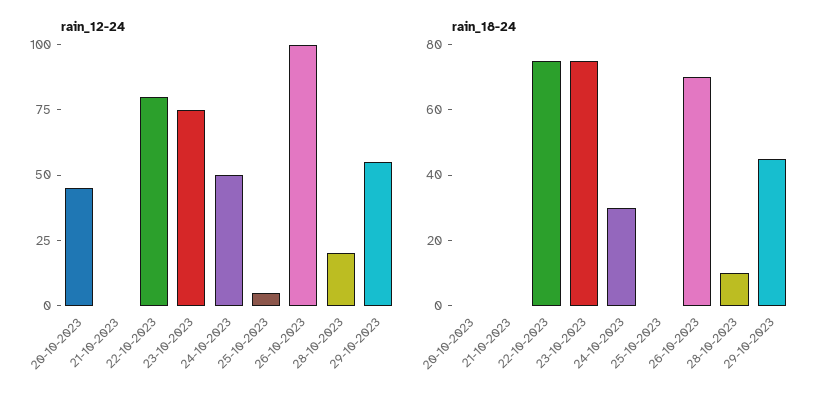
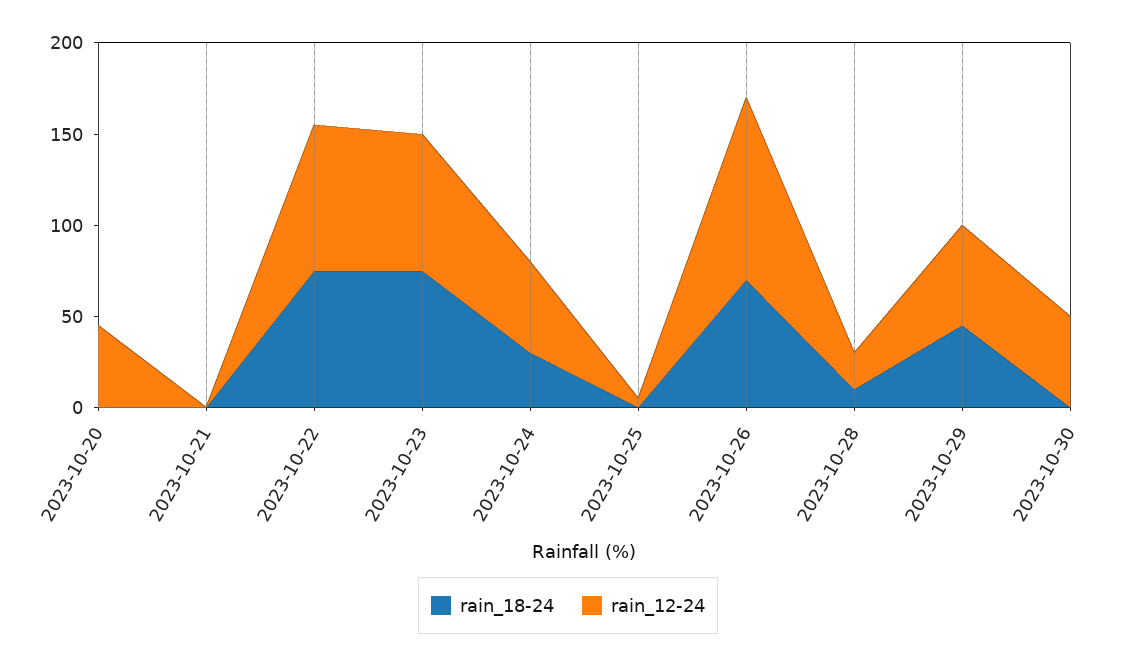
rain_18-24, 2023-10-30: none -> 0
rain_12-24, 2023-10-30: none -> 50

